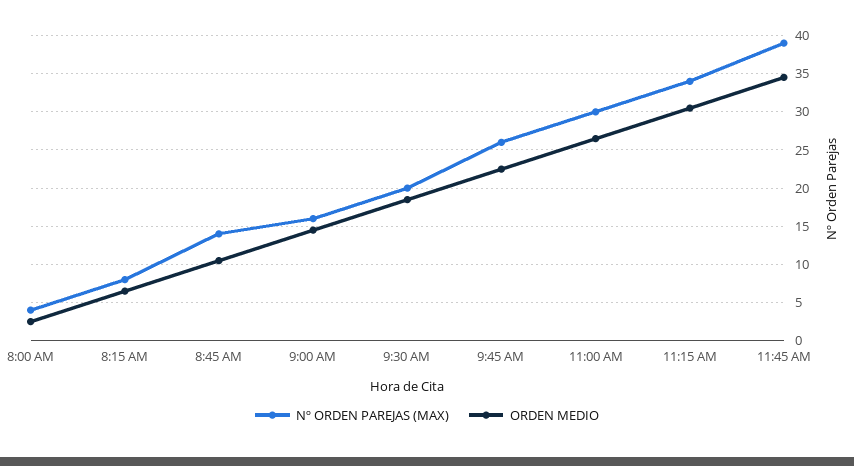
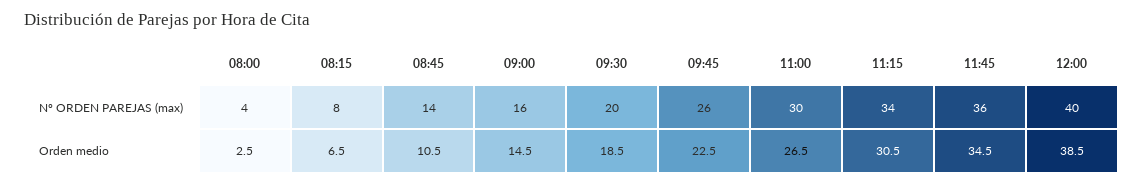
Nº ORDEN PAREJAS (MAX), 11:45 AM: 39 -> 36
Nº ORDEN PAREJAS (MAX), 12:00: none -> 40
ORDEN MEDIO, 12:00: none -> 38.5

